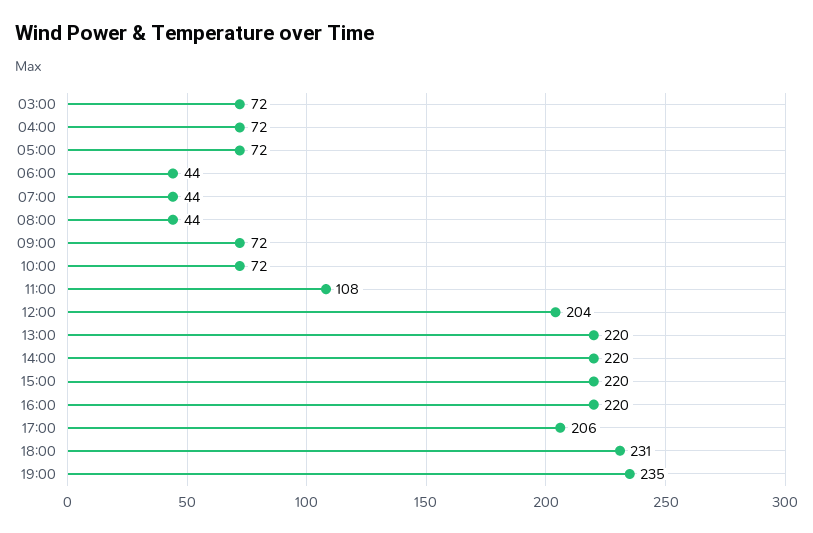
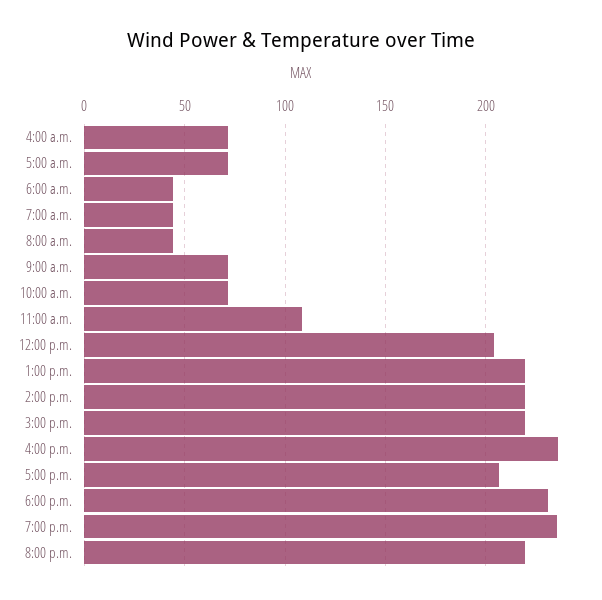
03:00: 72 -> none
16:00: 220 -> 235
8:00 p.m.: none -> 220

